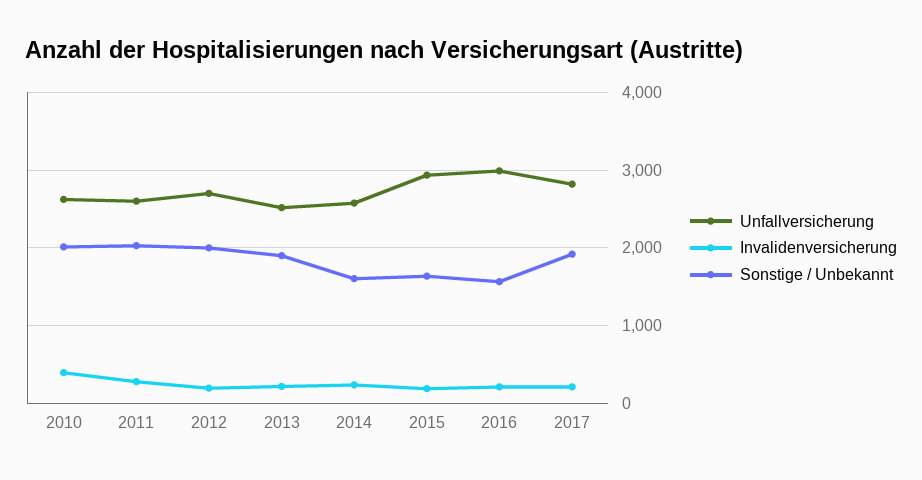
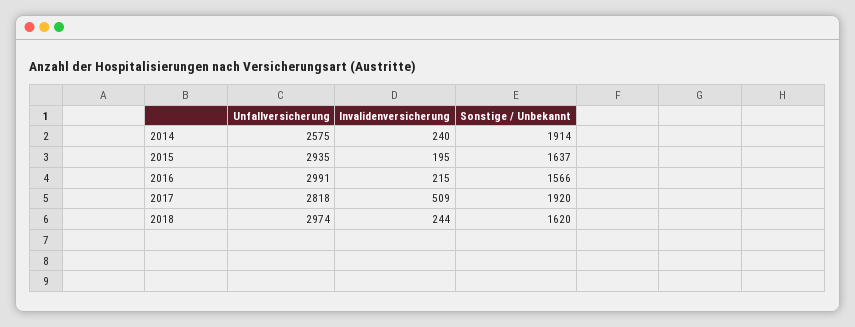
Unfallversicherung, 2010: 2600 -> none
Invalidenversicherung, 2010: 400 -> none
Sonstige / Unbekannt, 2010: 2000 -> none
Unfallversicherung, 2011: 2600 -> none
Invalidenversicherung, 2011: 300 -> none
Sonstige / Unbekannt, 2011: 2000 -> none
Unfallversicherung, 2012: 2700 -> none
Invalidenversicherung, 2012: 200 -> none
Sonstige / Unbekannt, 2012: 2000 -> none
Unfallversicherung, 2013: 2500 -> none
Invalidenversicherung, 2013: 200 -> none
Sonstige / Unbekannt, 2013: 1900 -> none
Sonstige / Unbekannt, 2014: 1600 -> 1914
Invalidenversicherung, 2017: 200 -> 509
Unfallversicherung, 2018: none -> 2974
Invalidenversicherung, 2018: none -> 244
Sonstige / Unbekannt, 2018: none -> 1620

